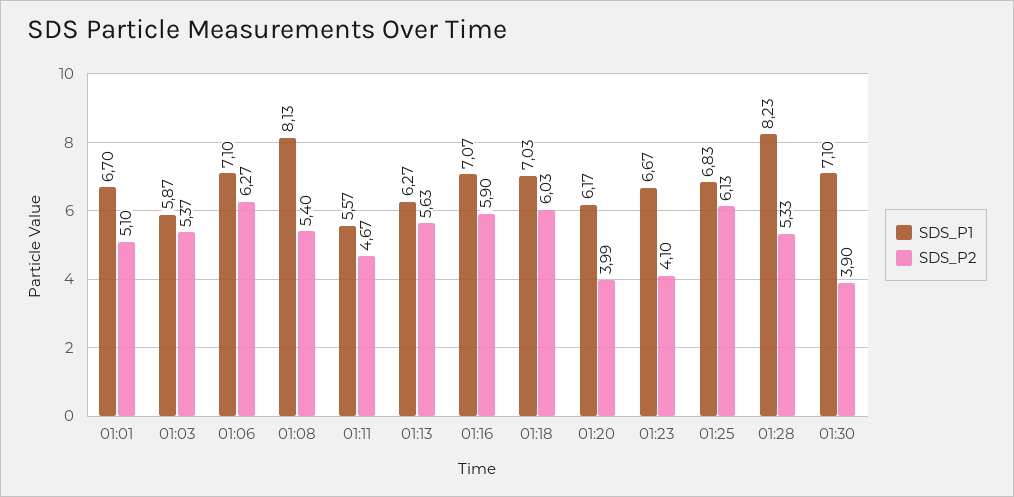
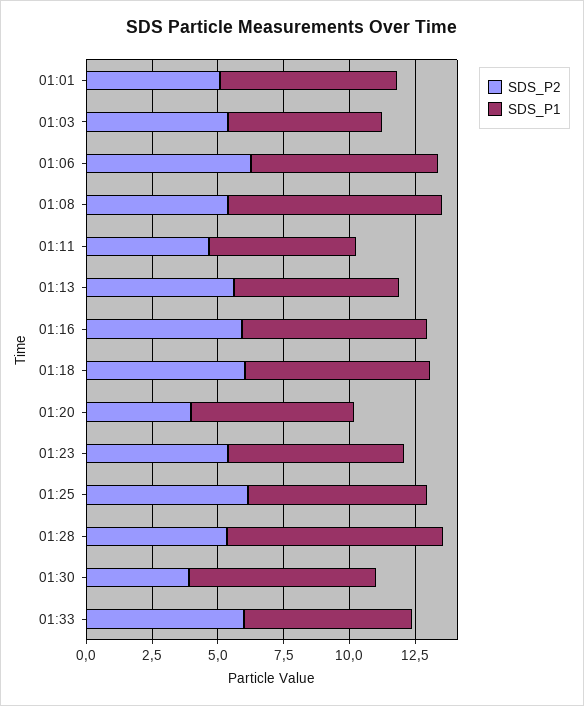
SDS_P2, 01:23: 4.1 -> 5.5
SDS_P2, 01:33: none -> 6
SDS_P1, 01:33: none -> 6.5

